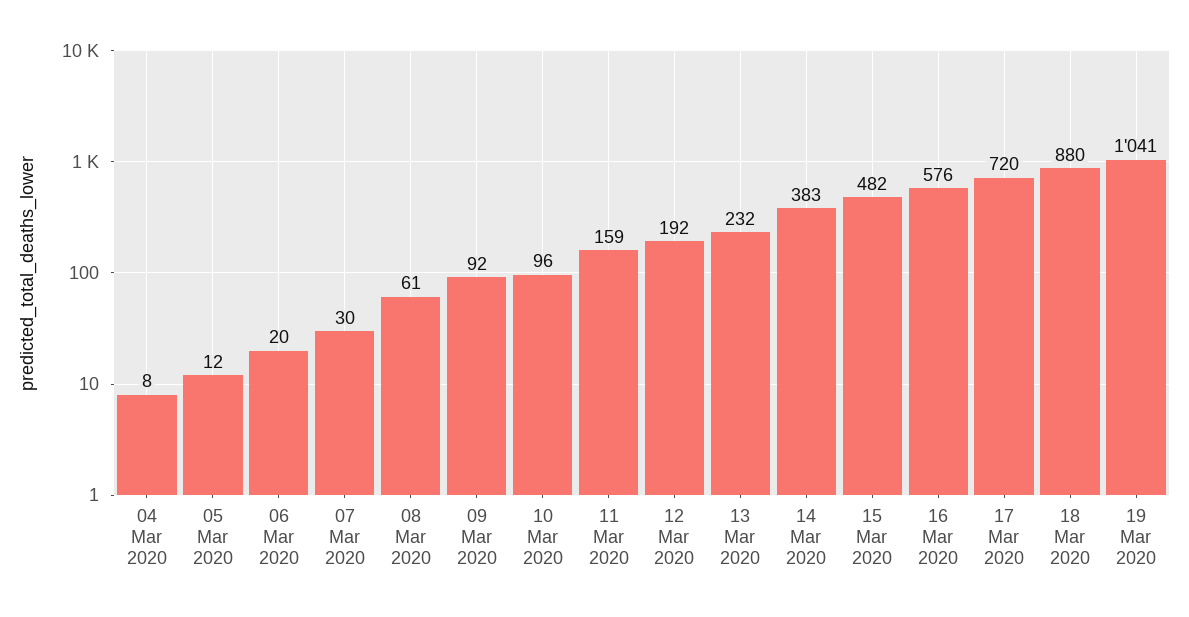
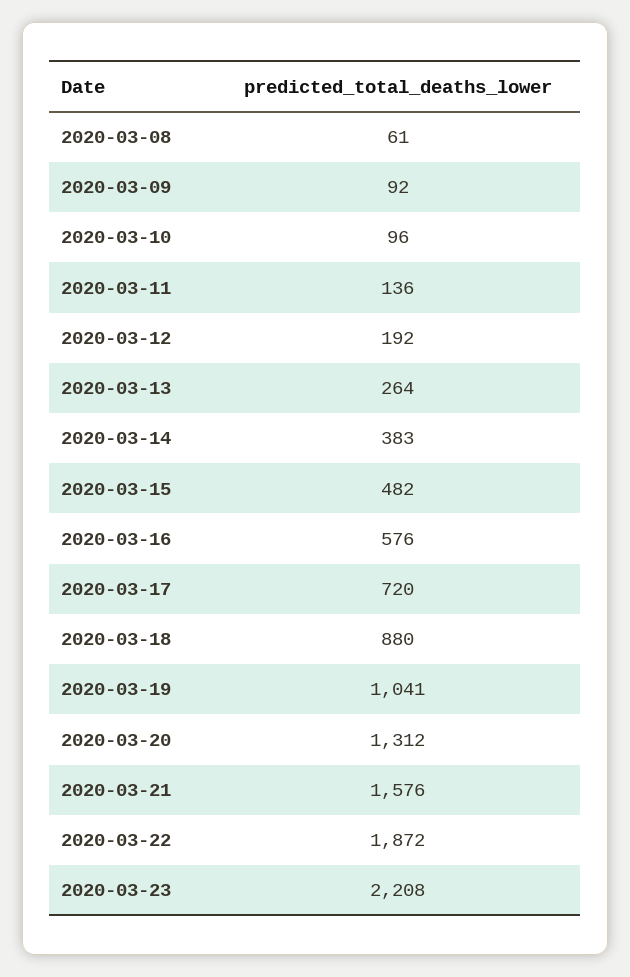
04 Mar 2020: 8 -> none
05 Mar 2020: 12 -> none
06 Mar 2020: 20 -> none
07 Mar 2020: 30 -> none
11 Mar 2020: 159 -> 136
13 Mar 2020: 232 -> 264
2020-03-20: none -> 1312
2020-03-21: none -> 1576
2020-03-22: none -> 1872
2020-03-23: none -> 2208

